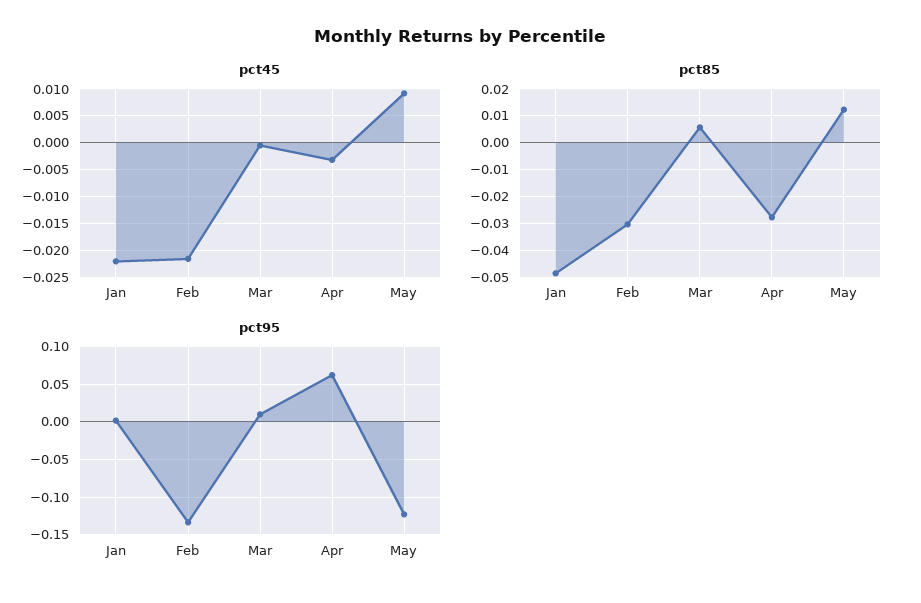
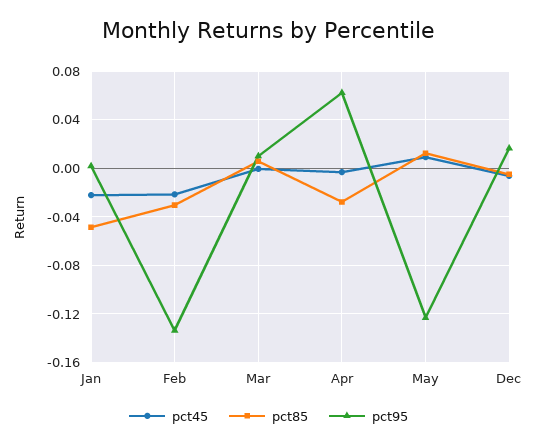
pct45, Dec: none -> -0.005
pct85, Dec: none -> -0.005
pct95, Dec: none -> 0.015

